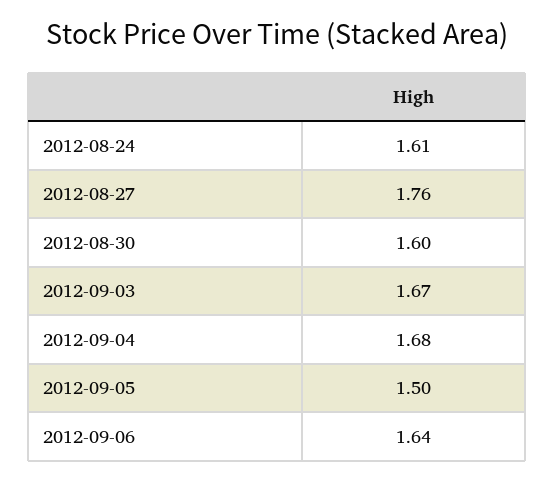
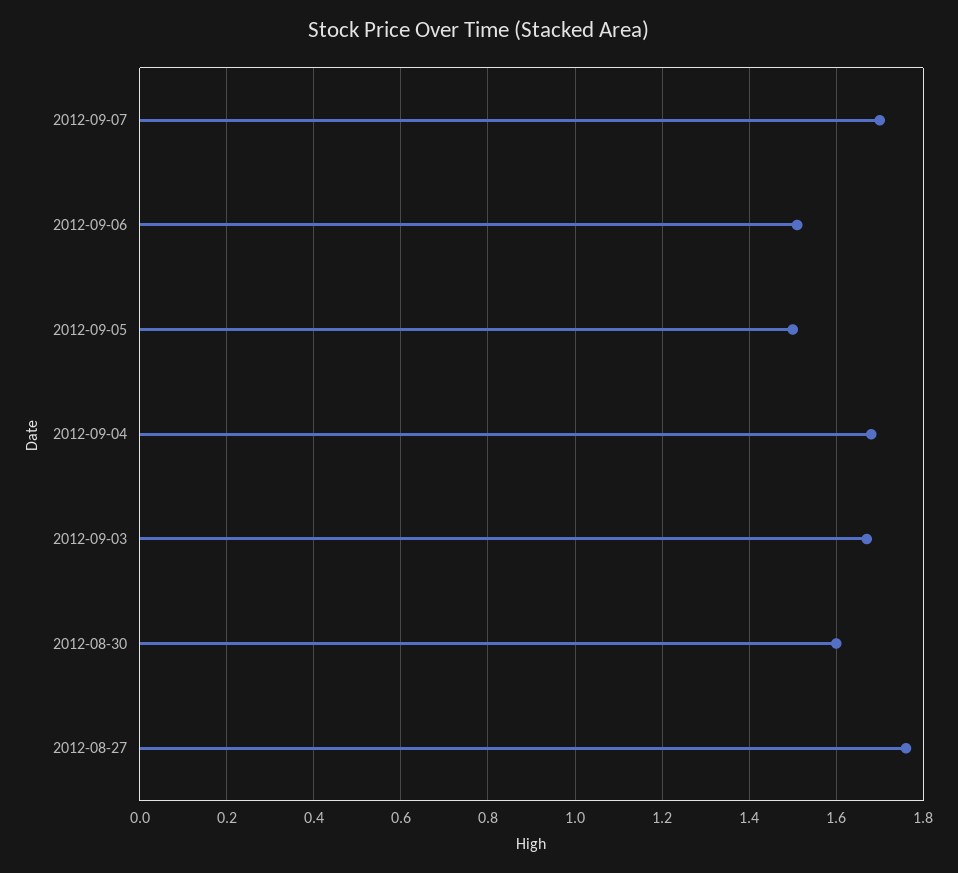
2012-08-24: 1.61 -> none
2012-09-06: 1.64 -> 1.5
2012-09-07: none -> 1.7

